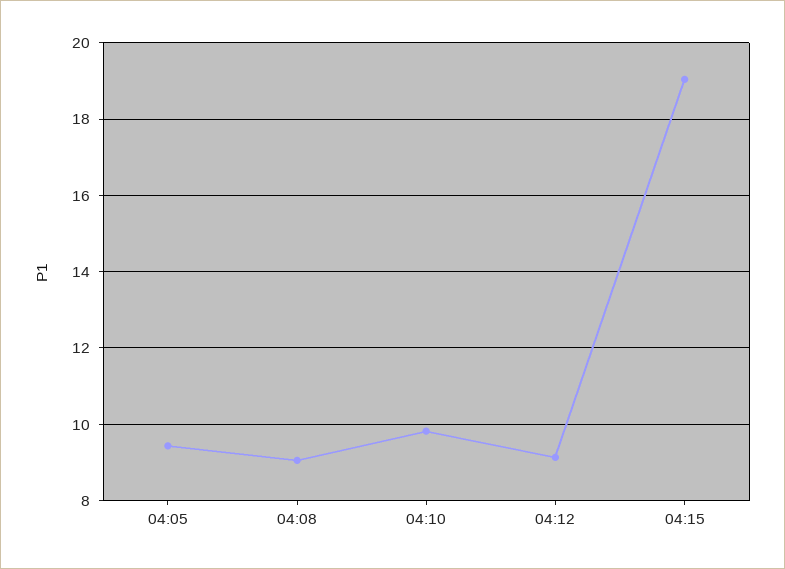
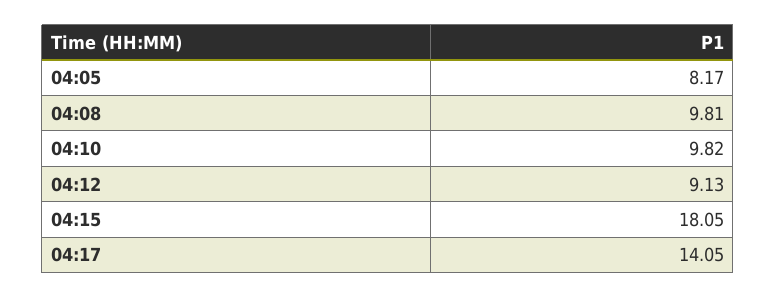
04:05: 9.4 -> 8.17
04:08: 9 -> 9.81
04:15: 19 -> 18.05
04:17: none -> 14.05

